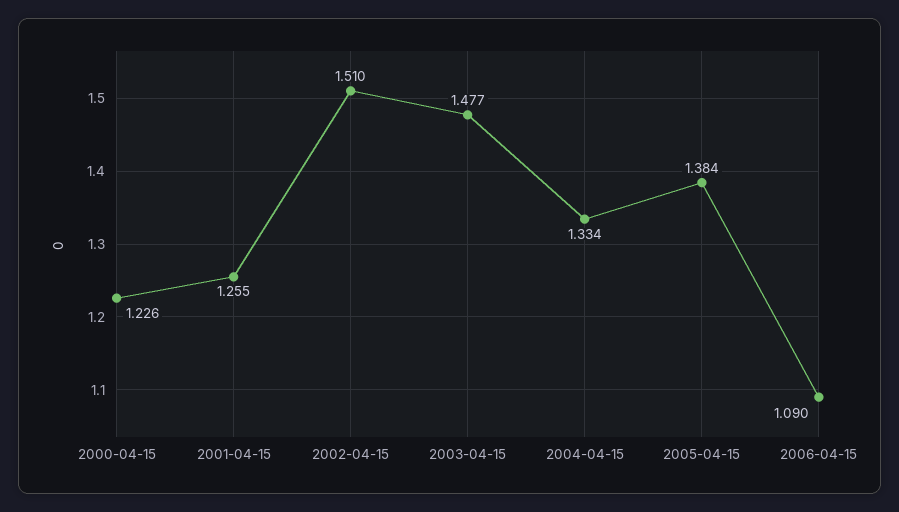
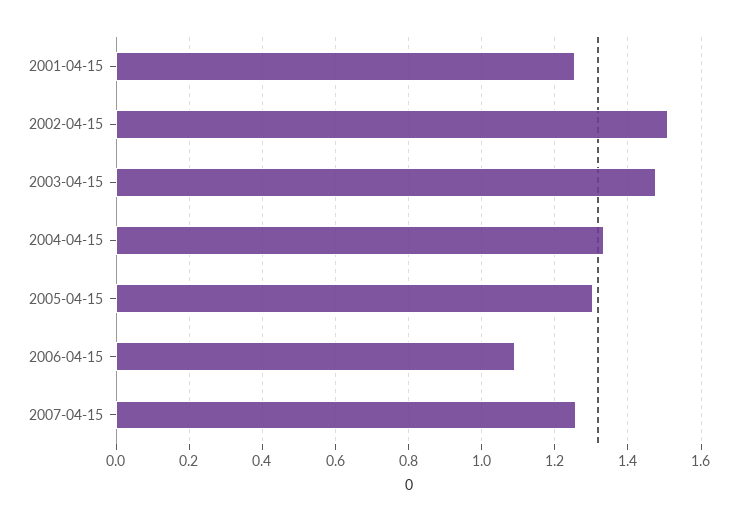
2000-04-15: 1.226 -> none
2005-04-15: 1.384 -> 1.3
2007-04-15: none -> 1.26

